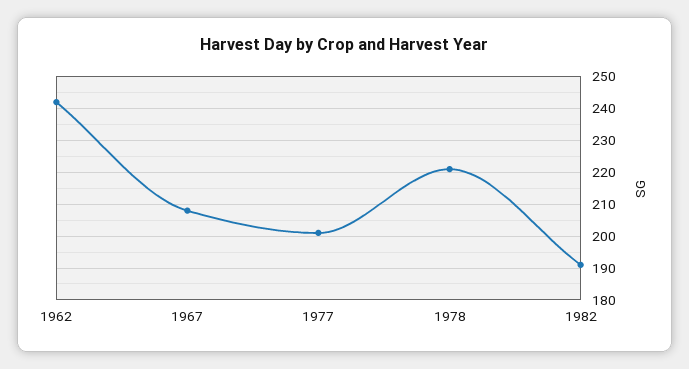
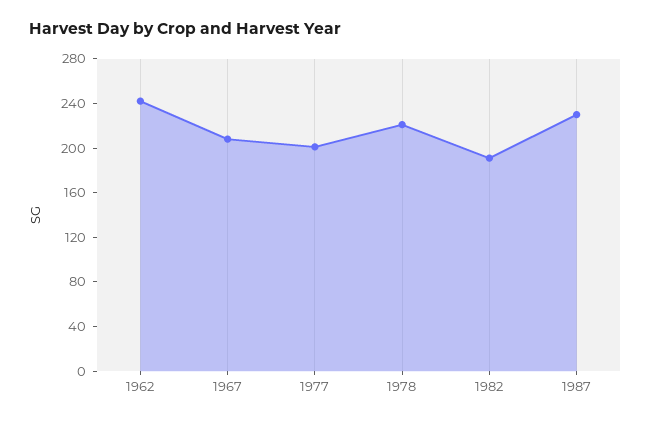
1987: none -> 230

